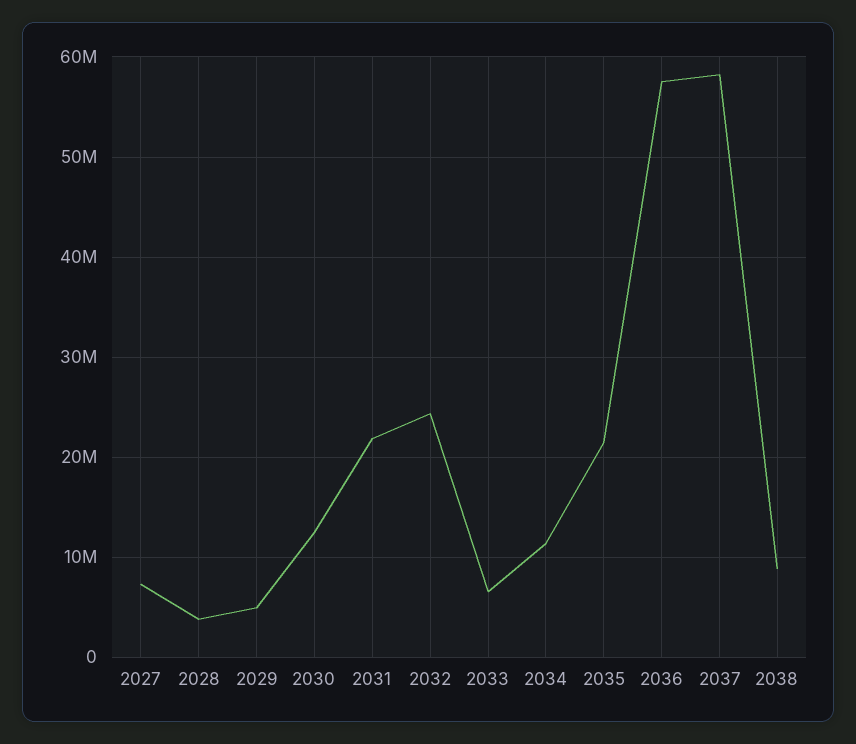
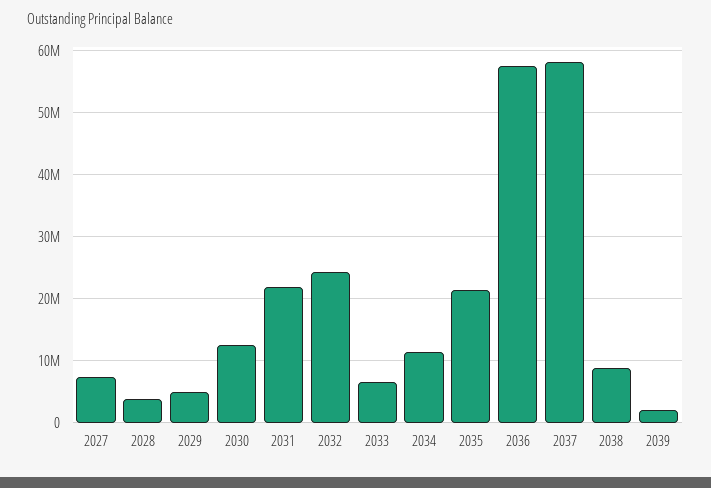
2039: none -> 2000000

